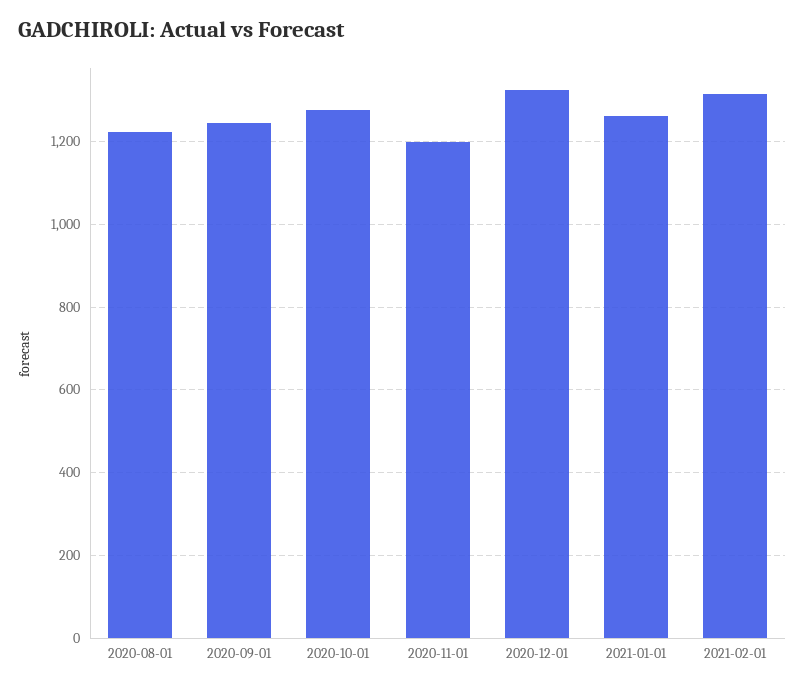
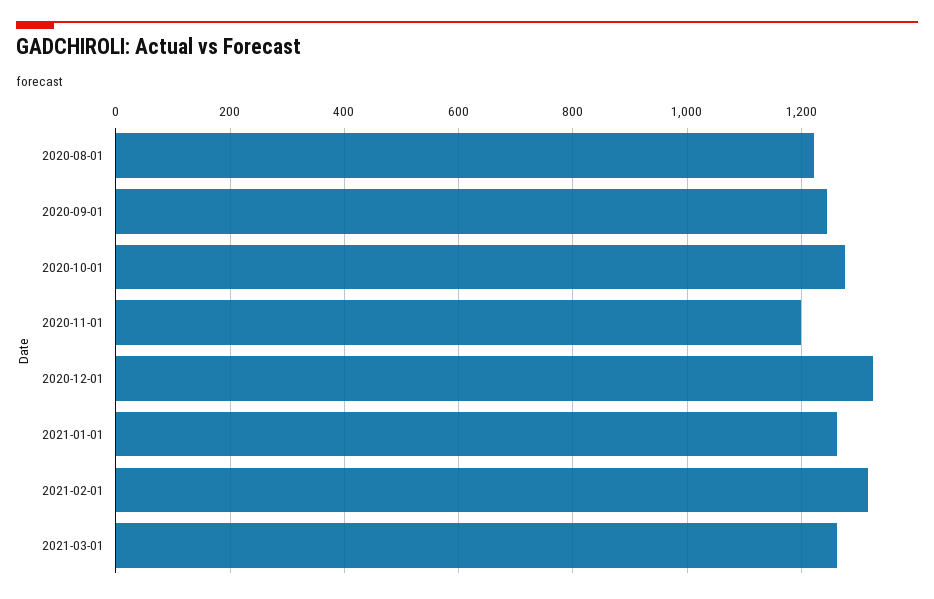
2021-03-01: none -> 1260

